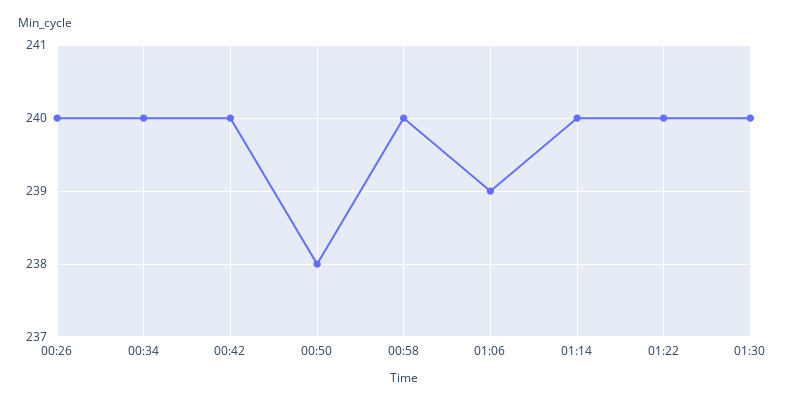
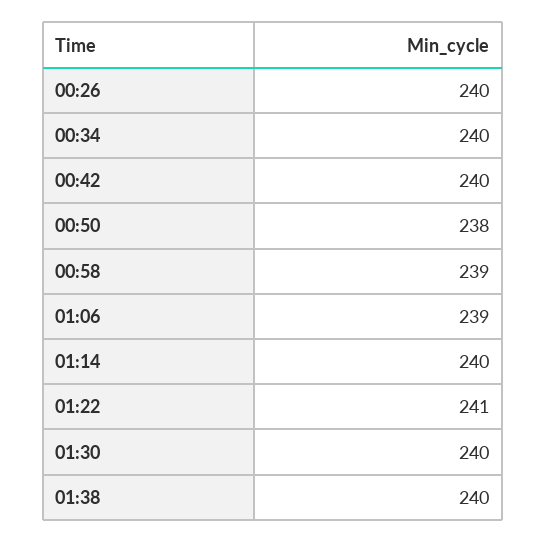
00:58: 240 -> 239
01:22: 240 -> 241
01:38: none -> 240

